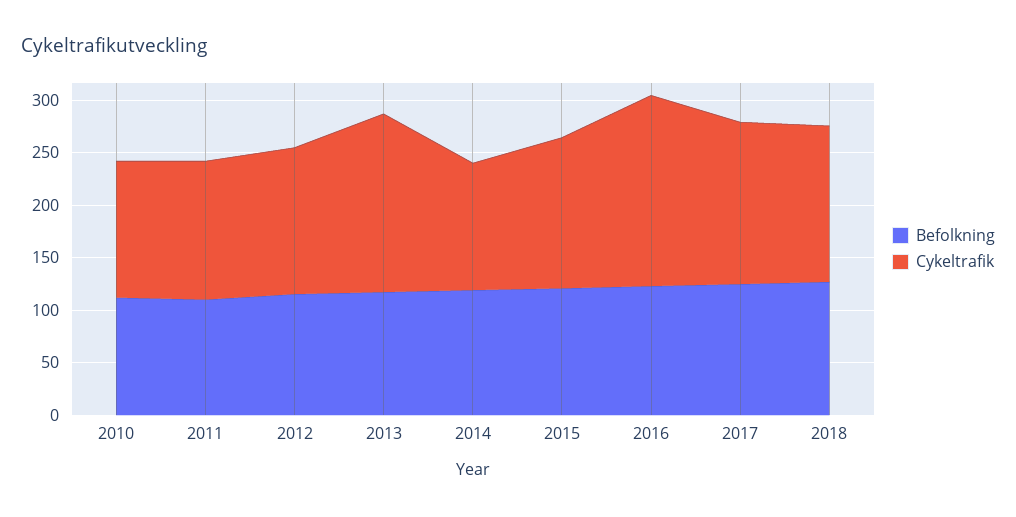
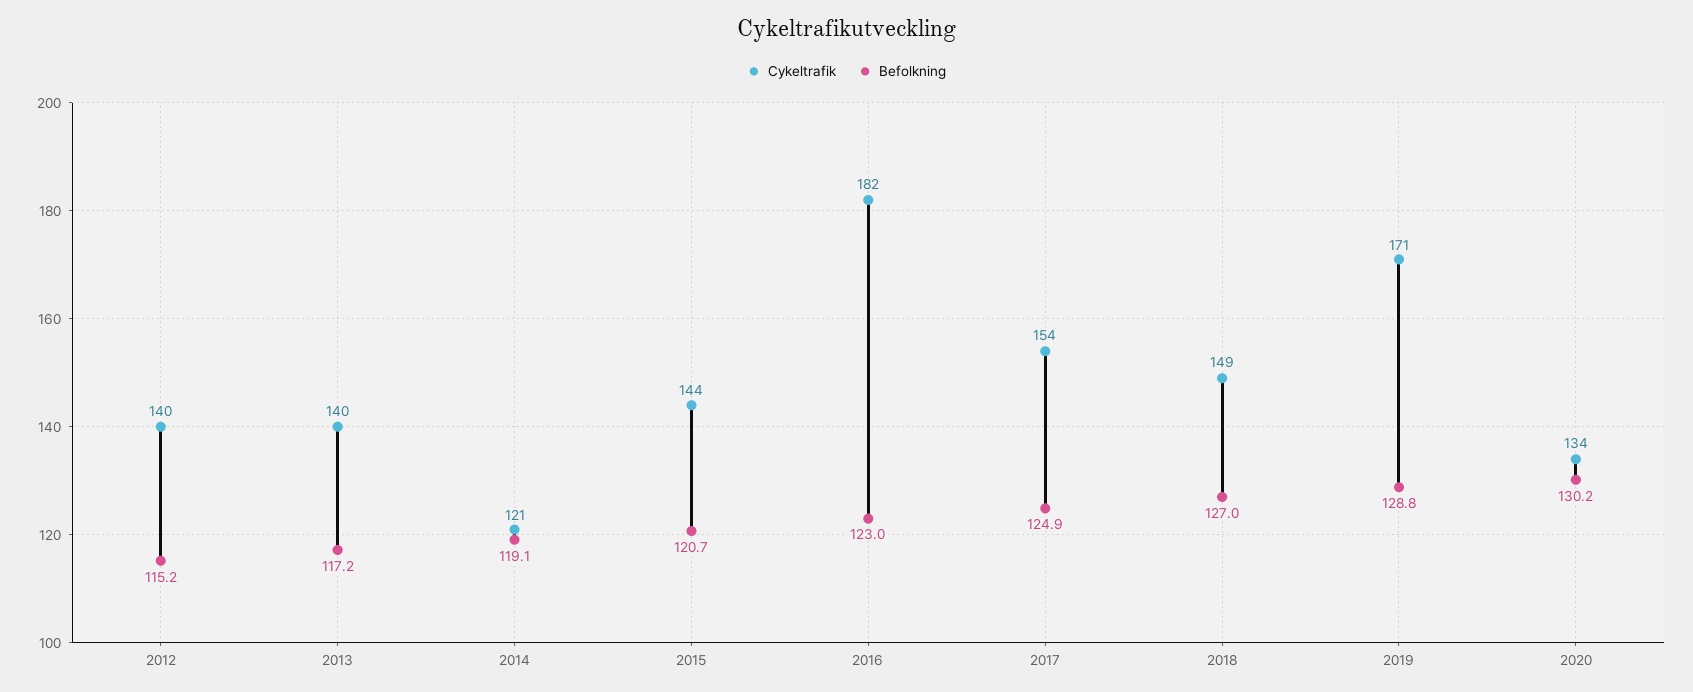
Befolkning, 2010: 110 -> none
Cykeltrafik, 2010: 130 -> none
Befolkning, 2011: 110 -> none
Cykeltrafik, 2011: 130 -> none
Cykeltrafik, 2013: 170 -> 140
Cykeltrafik, 2019: none -> 171
Befolkning, 2019: none -> 128.8
Cykeltrafik, 2020: none -> 134
Befolkning, 2020: none -> 130.2

